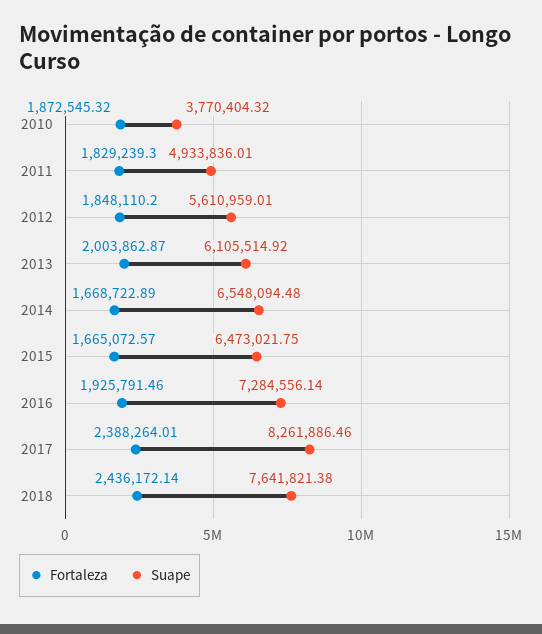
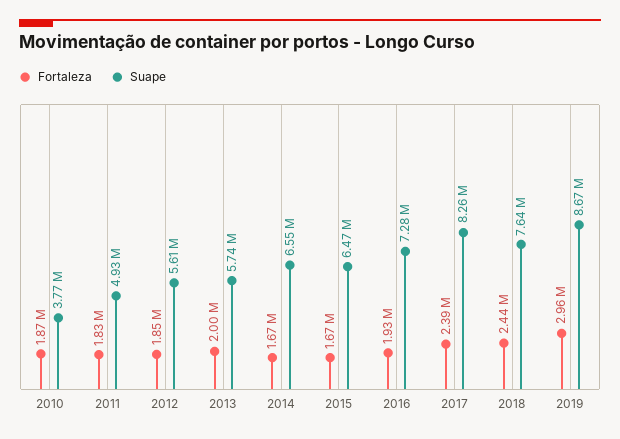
Suape, 2013: 6105514.92 -> 5740000
Fortaleza, 2019: none -> 2960000
Suape, 2019: none -> 8670000

